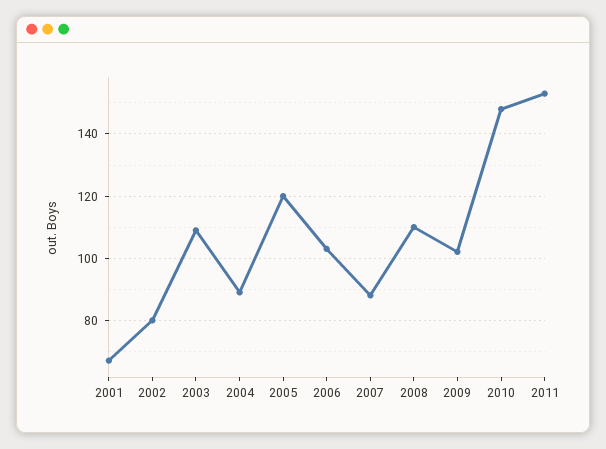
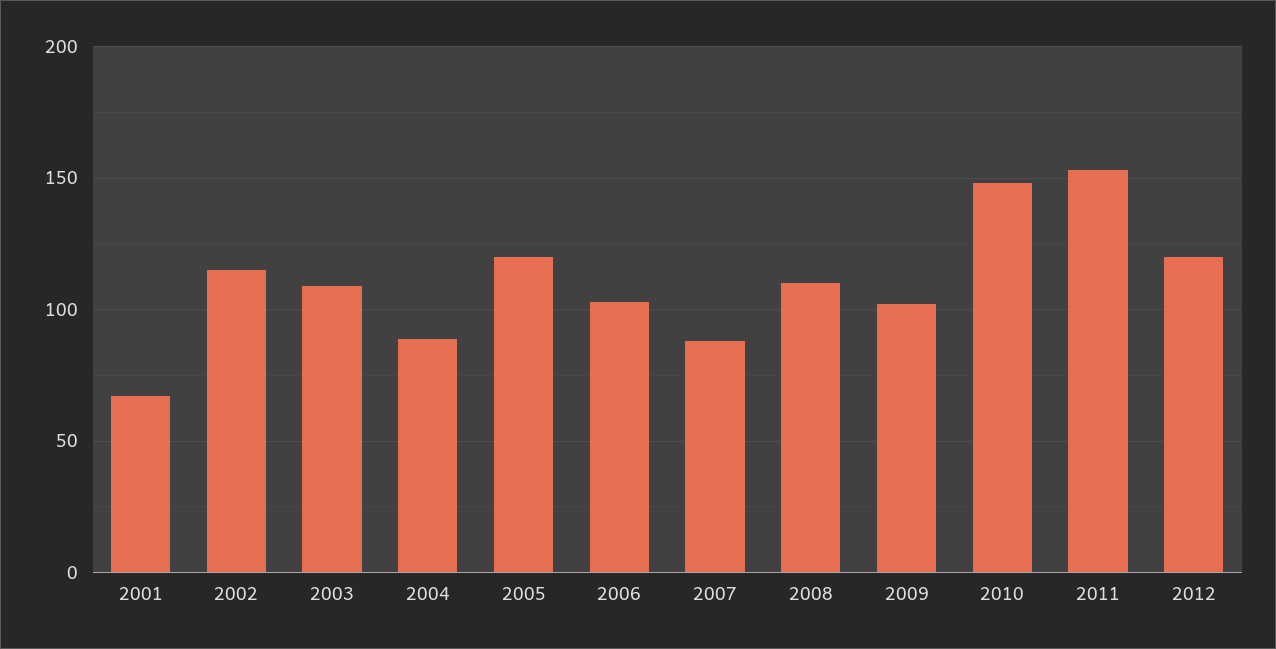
2002: 80 -> 115
2012: none -> 120

